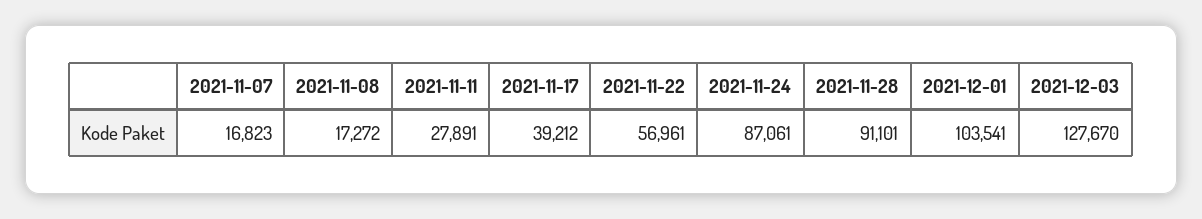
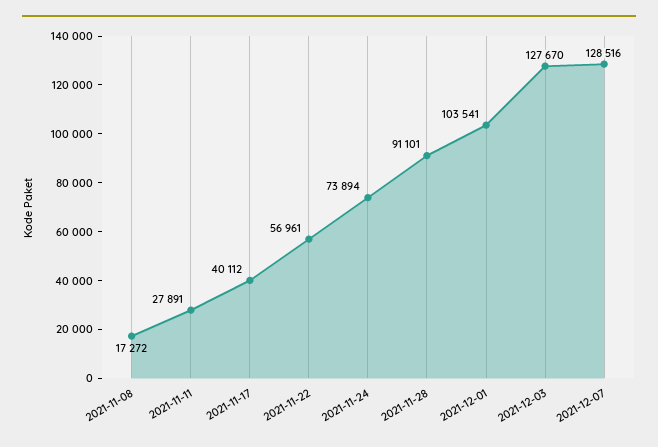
2021-11-07: 16823 -> none
2021-11-17: 39212 -> 40112
2021-11-24: 87061 -> 73894
2021-12-07: none -> 128516

